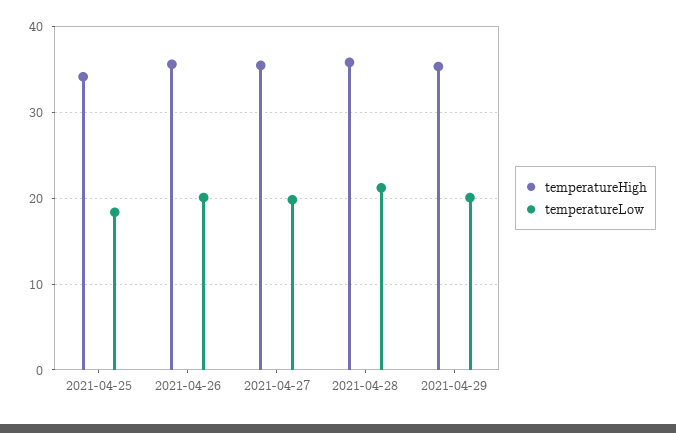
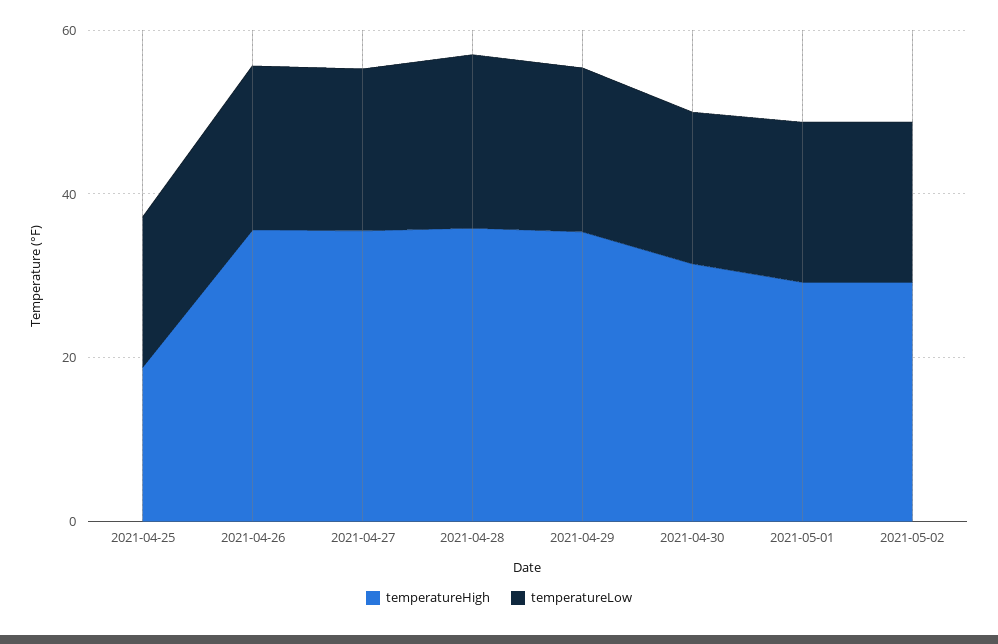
temperatureHigh, 2021-04-25: 34 -> 20
temperatureHigh, 2021-04-30: none -> 30
temperatureLow, 2021-04-30: none -> 20
temperatureHigh, 2021-05-01: none -> 30
temperatureLow, 2021-05-01: none -> 20
temperatureHigh, 2021-05-02: none -> 30
temperatureLow, 2021-05-02: none -> 20

